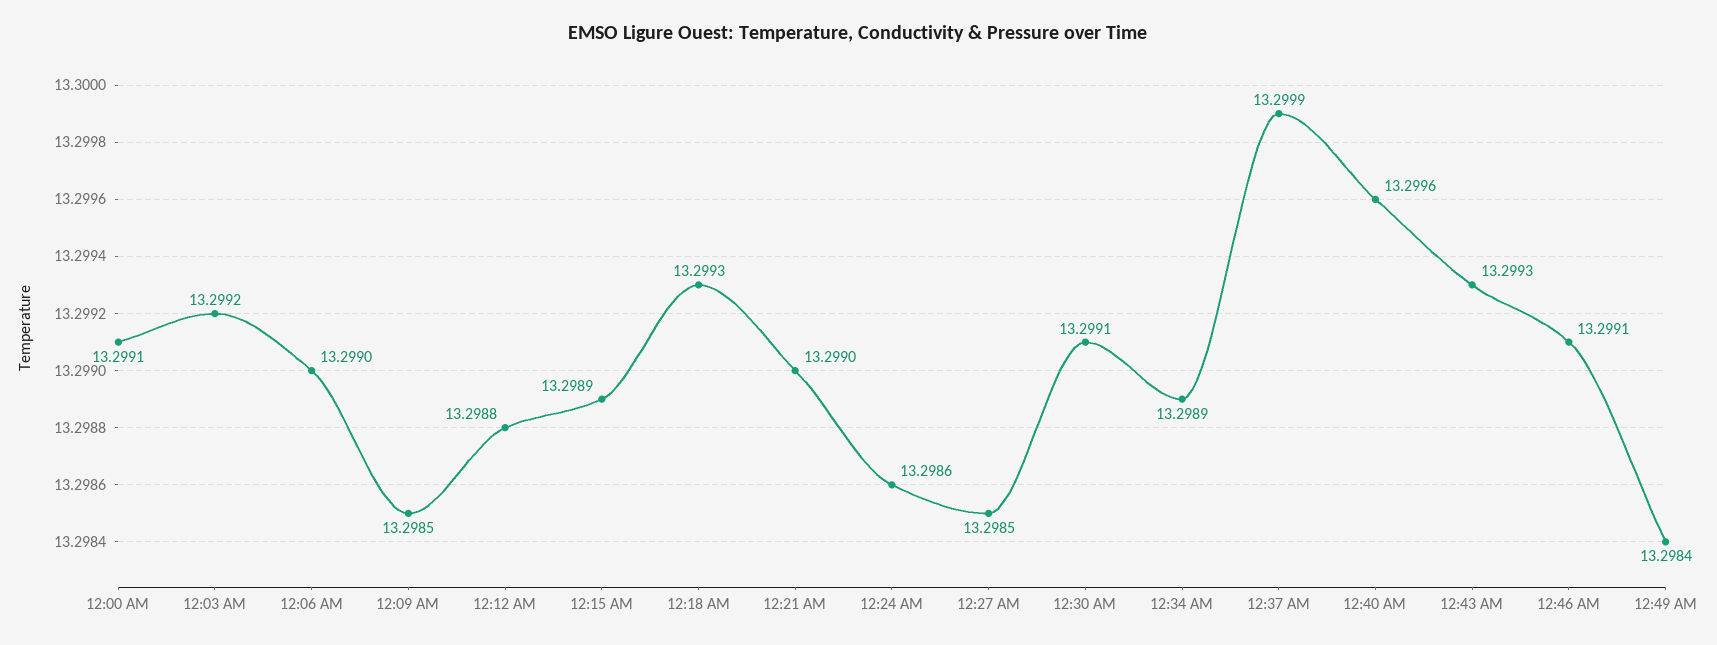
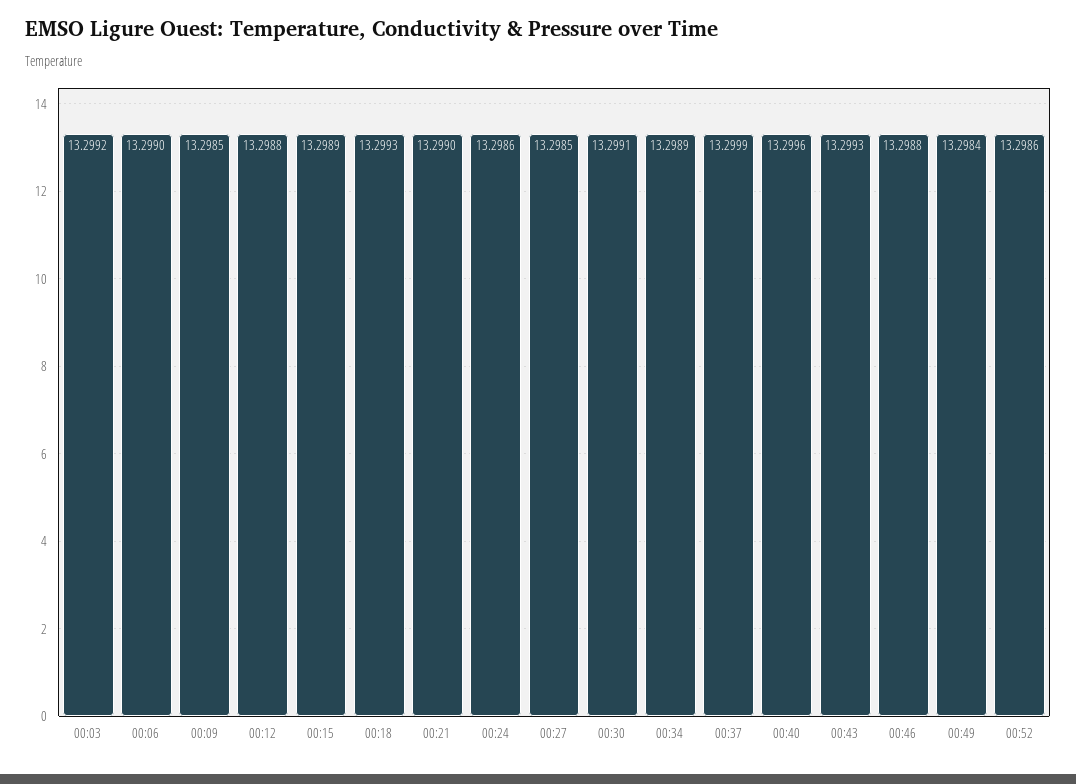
12:00 AM: 13.2991 -> none
12:46 AM: 13.2991 -> 13.2988
00:52: none -> 13.2986

